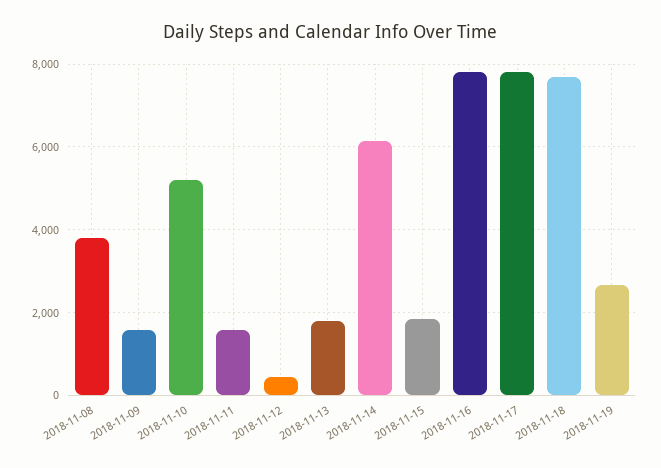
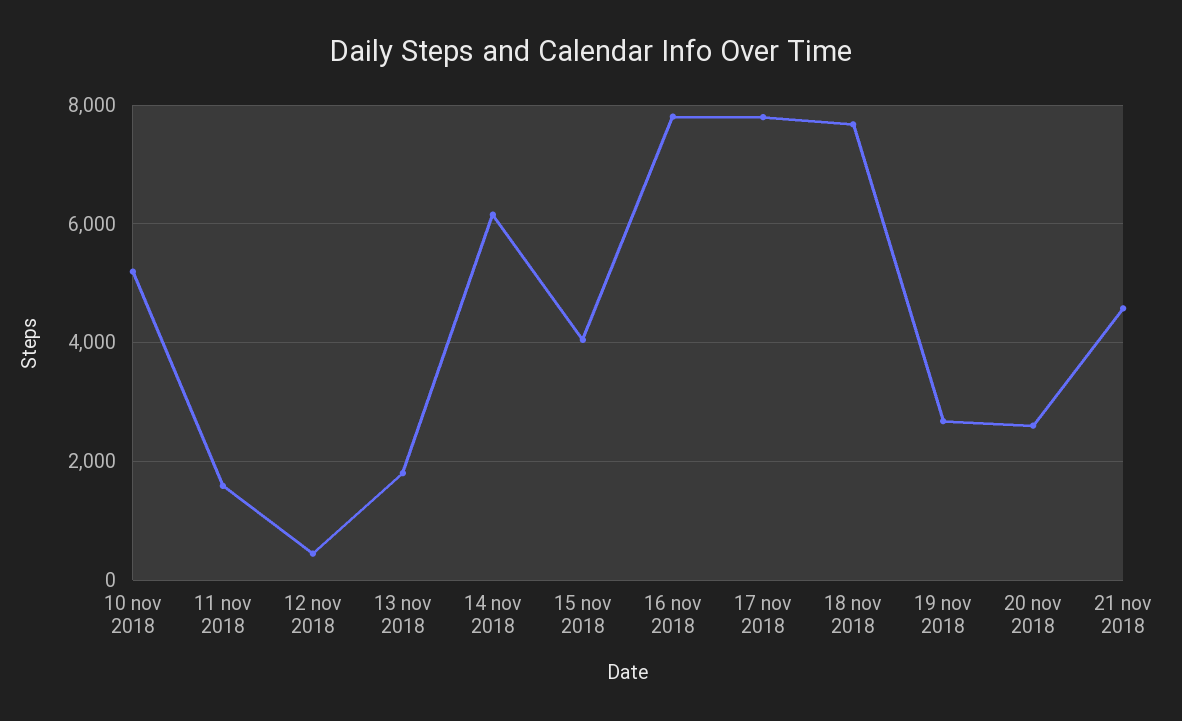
2018-11-08: 3800 -> none
2018-11-09: 1600 -> none
2018-11-15: 1800 -> 4000
20 nov 2018: none -> 2600
21 nov 2018: none -> 4600

